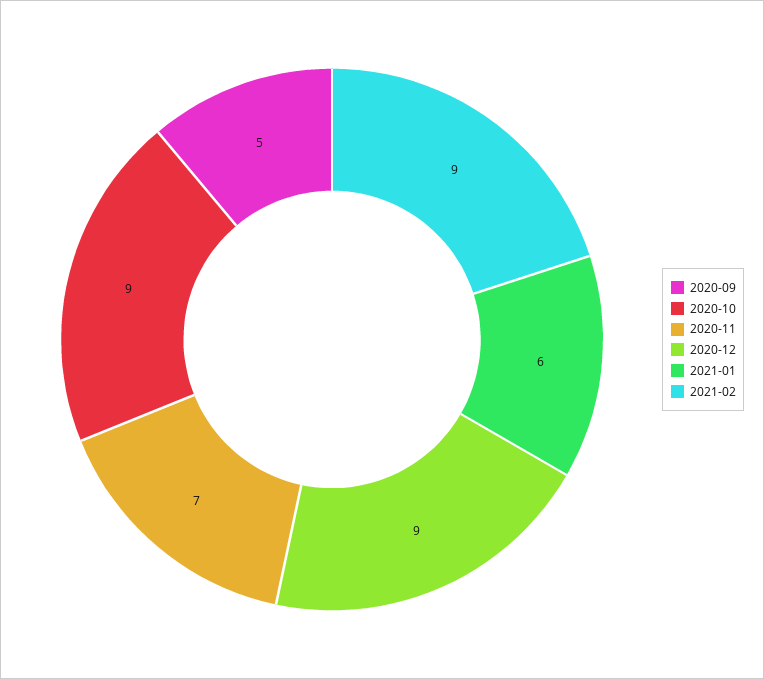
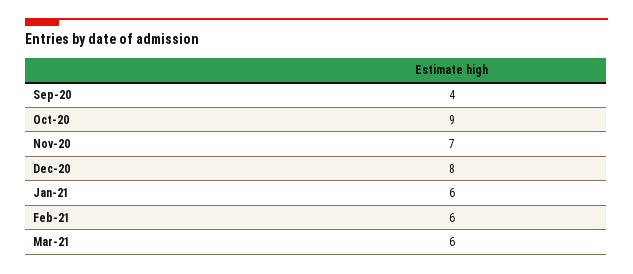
2020-09: 5 -> 4
2020-12: 9 -> 8
2021-02: 9 -> 6
Mar-21: none -> 6

